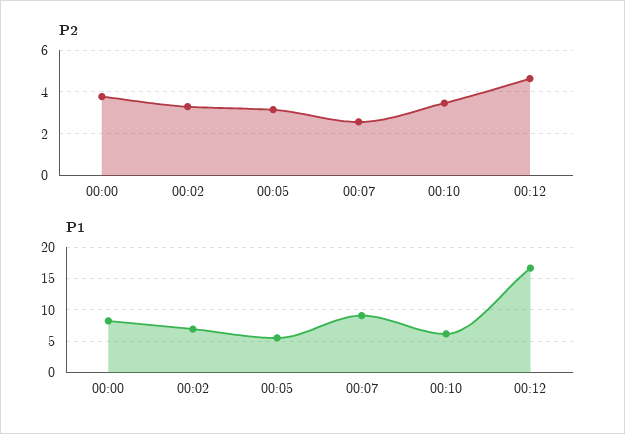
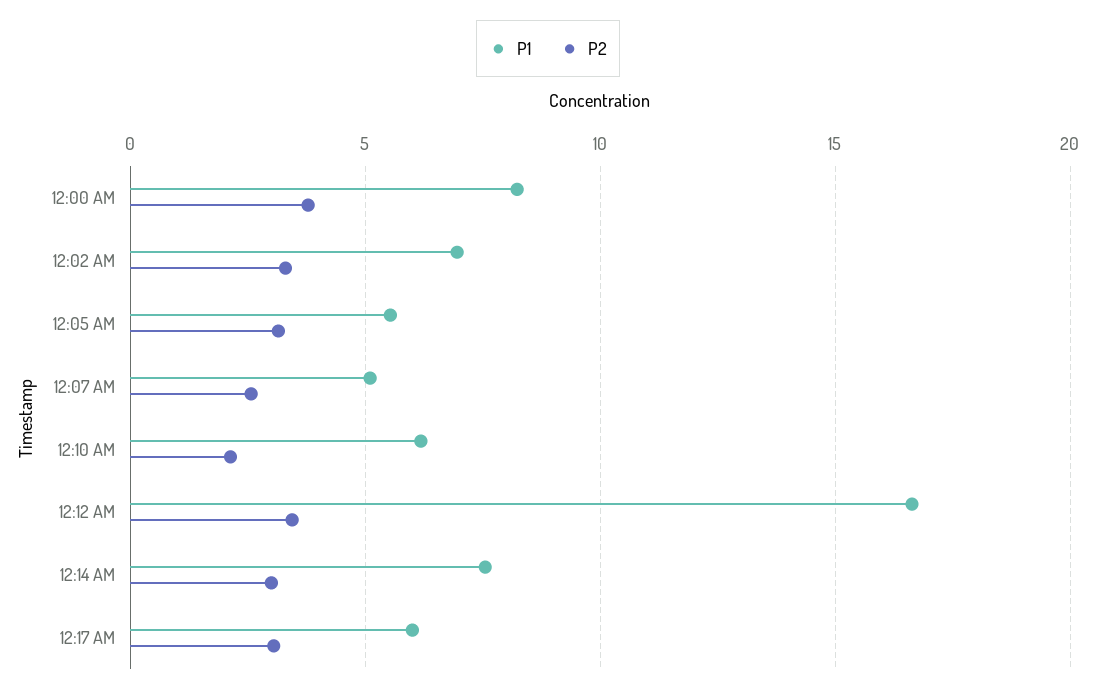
P2, 00:10: 3.5 -> 2
P2, 00:12: 4.5 -> 3.5
P1, 00:07: 9 -> 5
P1, 12:14 AM: none -> 7.5
P2, 12:14 AM: none -> 3
P1, 12:17 AM: none -> 6
P2, 12:17 AM: none -> 3

